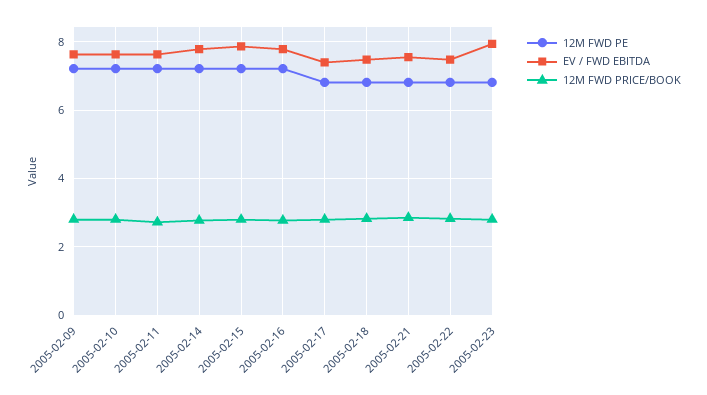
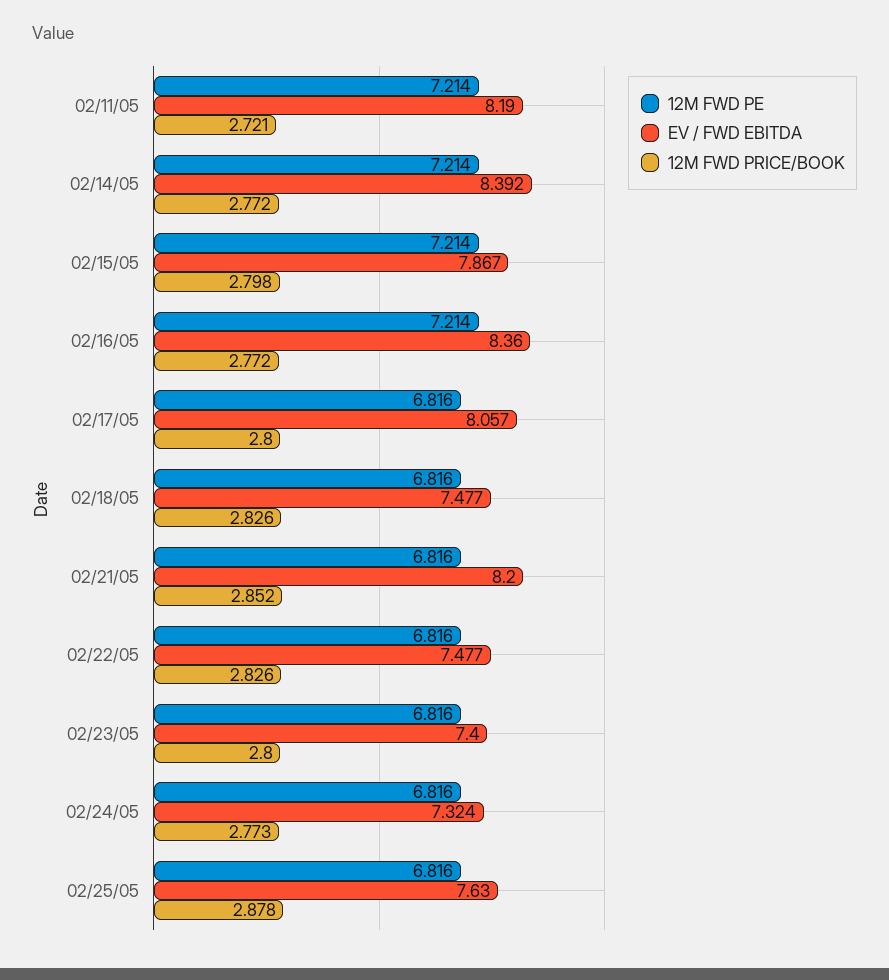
12M FWD PE, 2005-02-09: 7.2 -> none
EV / FWD EBITDA, 2005-02-09: 7.6 -> none
12M FWD PRICE/BOOK, 2005-02-09: 2.8 -> none
12M FWD PE, 2005-02-10: 7.2 -> none
EV / FWD EBITDA, 2005-02-10: 7.6 -> none
12M FWD PRICE/BOOK, 2005-02-10: 2.8 -> none
EV / FWD EBITDA, 2005-02-11: 7.6 -> 8.19
EV / FWD EBITDA, 2005-02-14: 7.8 -> 8.392
EV / FWD EBITDA, 2005-02-16: 7.8 -> 8.36
EV / FWD EBITDA, 2005-02-17: 7.4 -> 8.057
EV / FWD EBITDA, 2005-02-21: 7.6 -> 8.2
EV / FWD EBITDA, 2005-02-23: 8 -> 7.4
12M FWD PE, 02/24/05: none -> 6.816
EV / FWD EBITDA, 02/24/05: none -> 7.324
12M FWD PRICE/BOOK, 02/24/05: none -> 2.773
12M FWD PE, 02/25/05: none -> 6.816
EV / FWD EBITDA, 02/25/05: none -> 7.63
12M FWD PRICE/BOOK, 02/25/05: none -> 2.878

